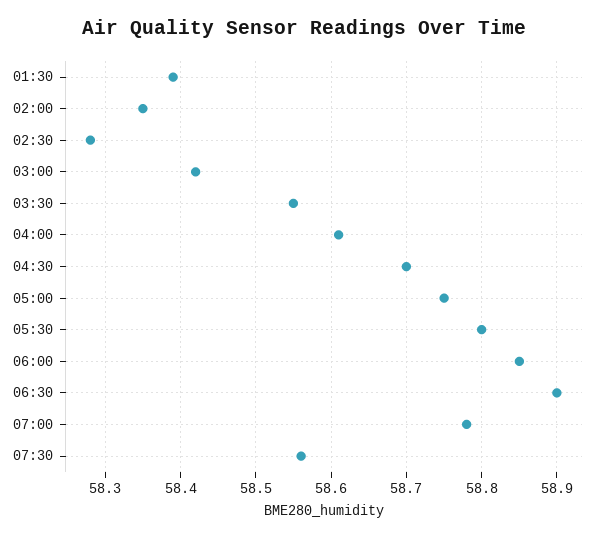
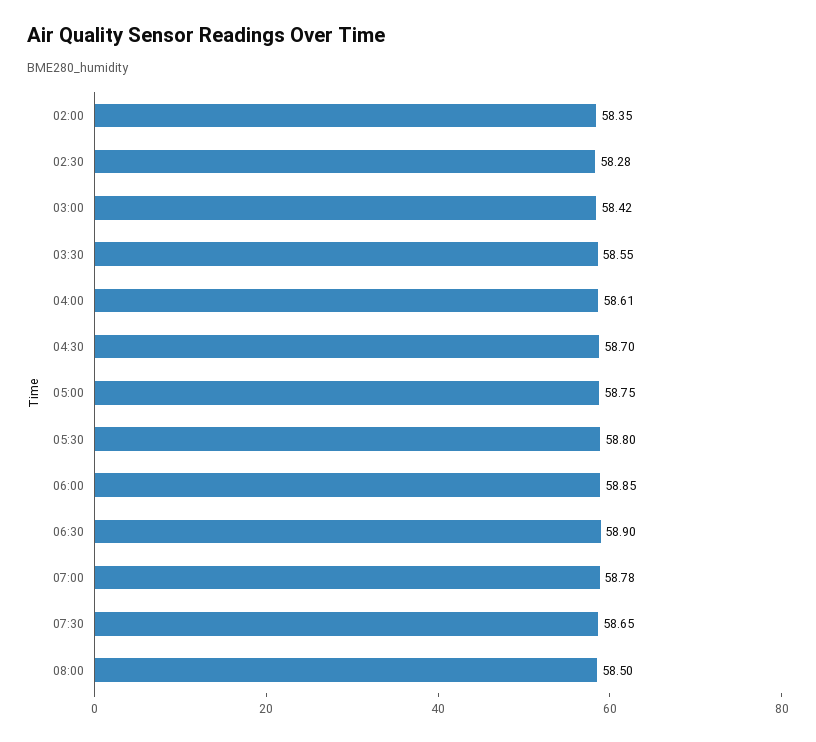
01:30: 58.39 -> none
07:30: 58.56 -> 58.65
08:00: none -> 58.5

